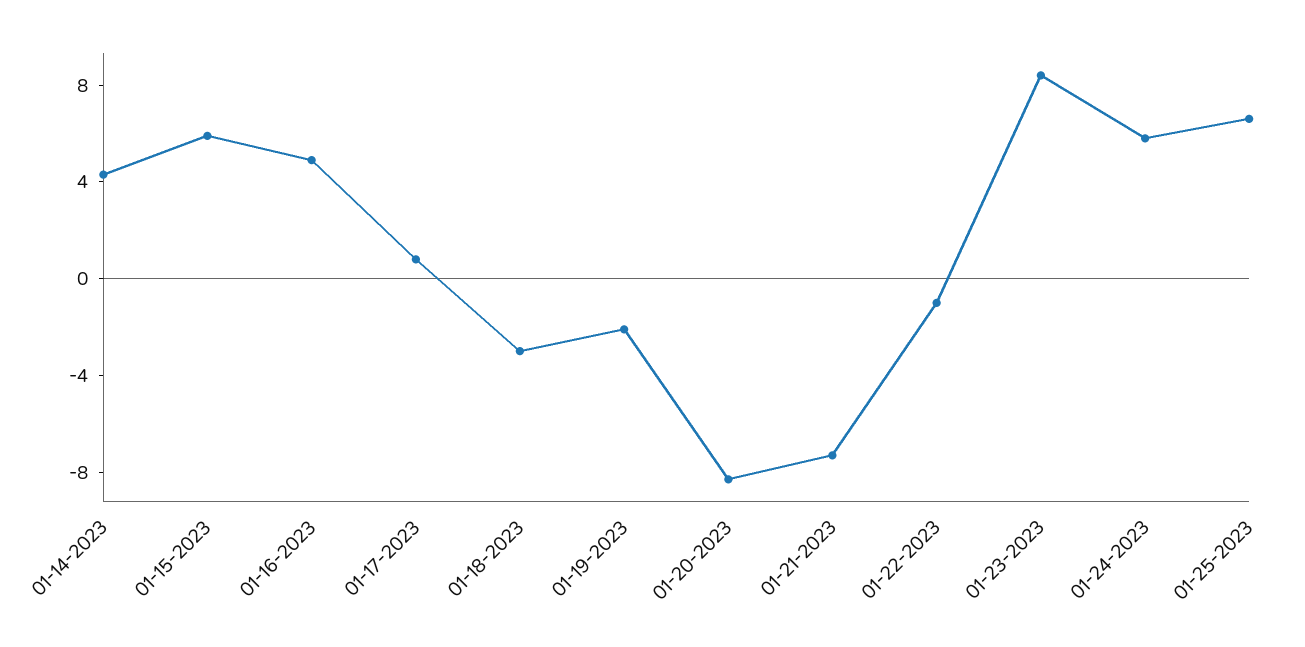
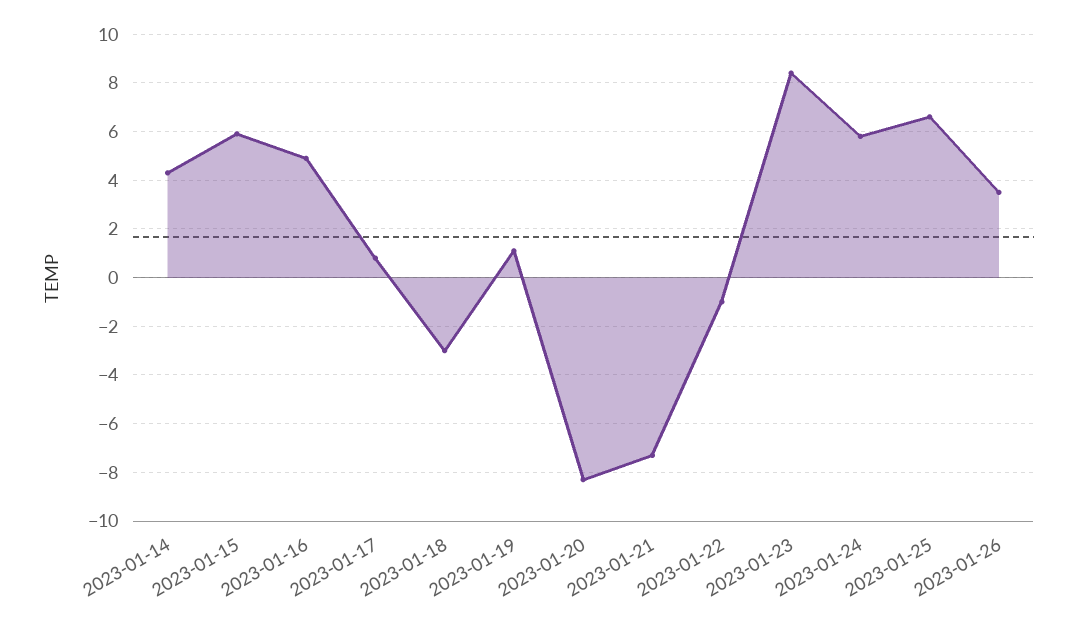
01-19-2023: -2 -> 1
2023-01-26: none -> 3.5

